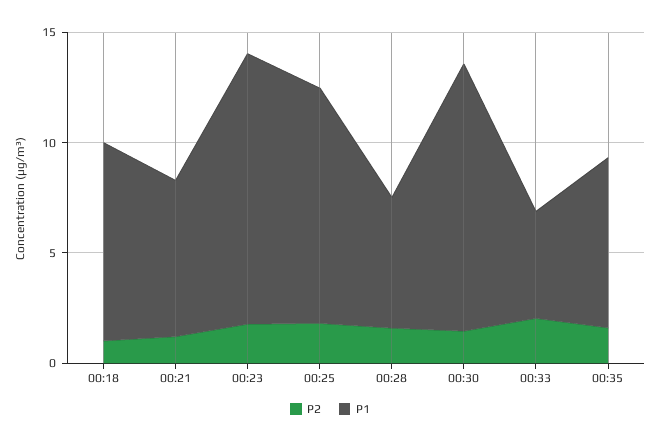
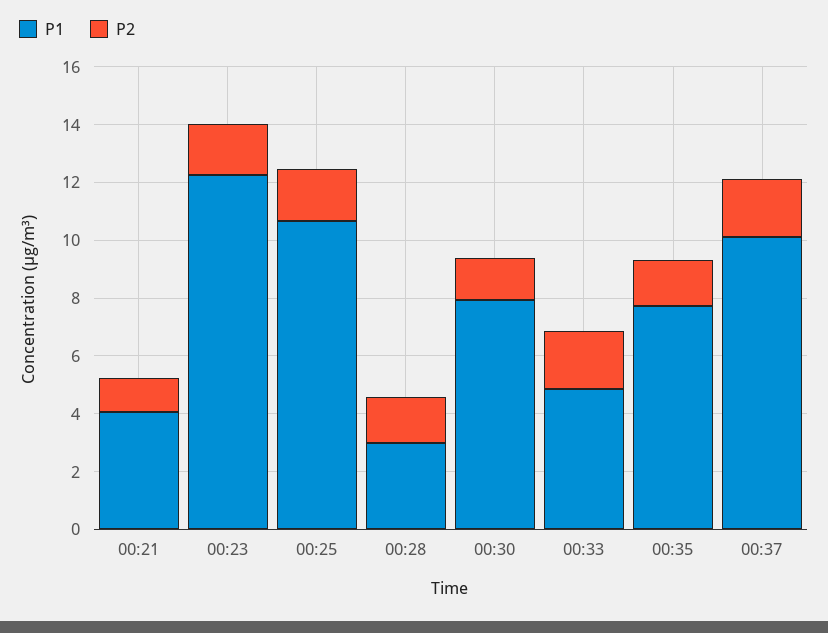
P2, 00:18: 1 -> none
P1, 00:18: 9 -> none
P1, 00:21: 7 -> 4
P1, 00:28: 6 -> 3
P1, 00:30: 12 -> 8
P1, 00:37: none -> 10
P2, 00:37: none -> 2

